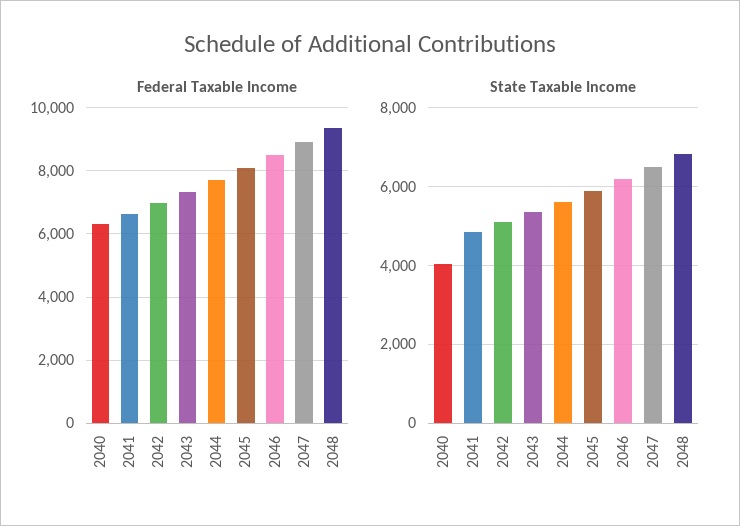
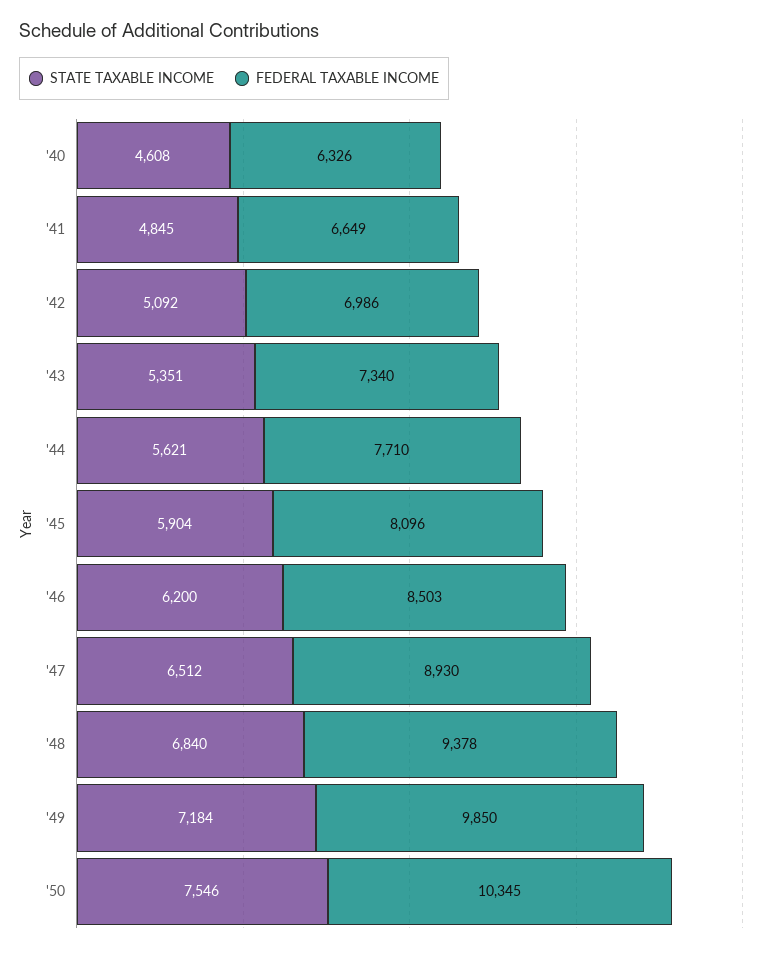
State Taxable Income, 2040: 4000 -> 4608
State Taxable Income, '49: none -> 7184
Federal Taxable Income, '49: none -> 9850
State Taxable Income, '50: none -> 7546
Federal Taxable Income, '50: none -> 10345

